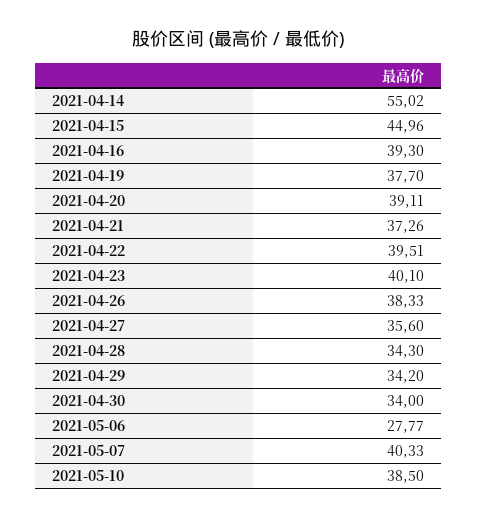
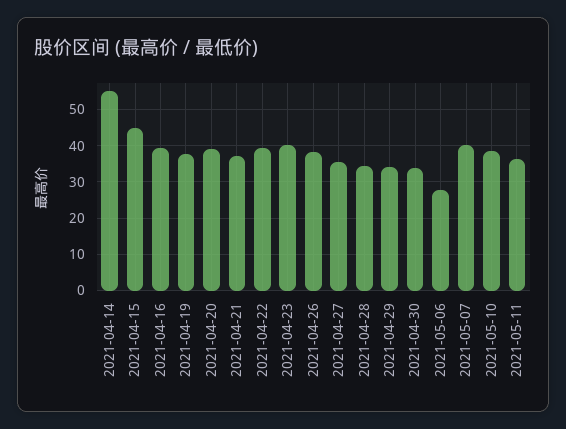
2021-05-11: none -> 36

